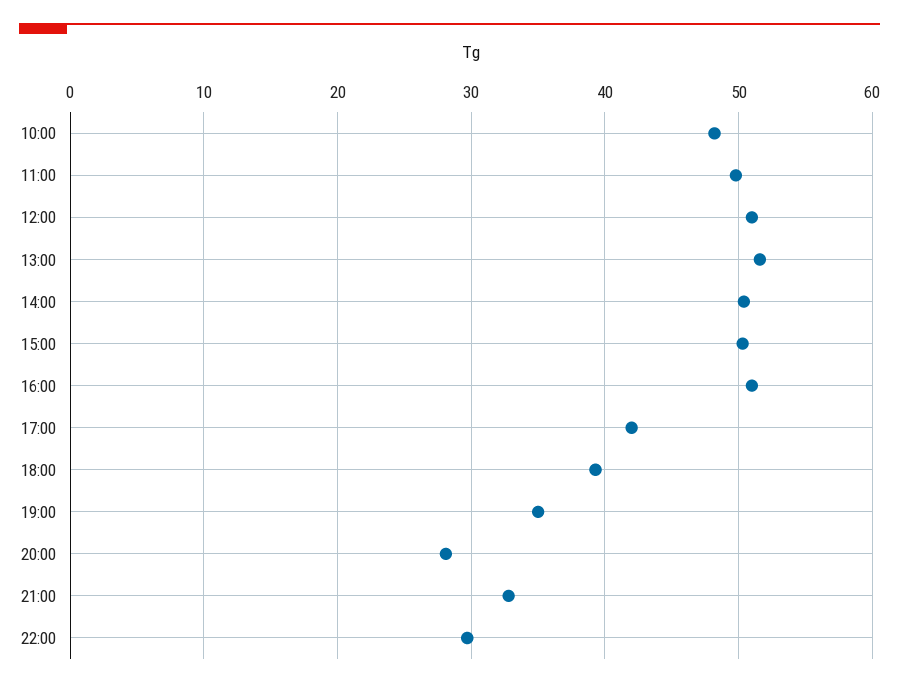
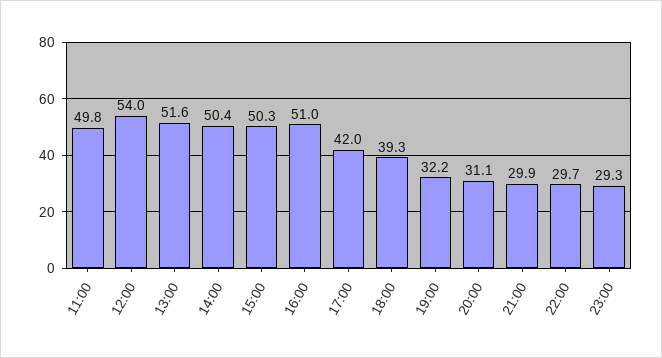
10:00: 48 -> none
12:00: 51 -> 54
19:00: 35 -> 32.2
20:00: 28 -> 31.1
21:00: 33 -> 29.9
23:00: none -> 29.3

